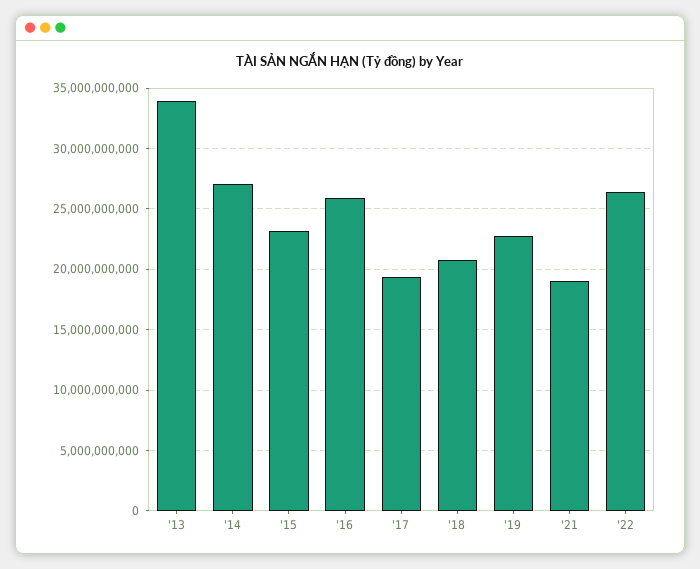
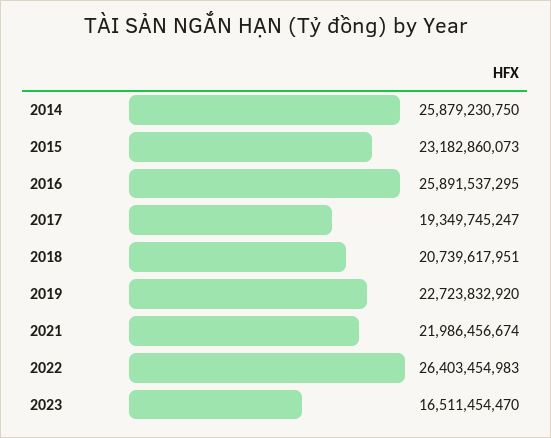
'13: 34000000000 -> none
'14: 27000000000 -> 25879230750
'21: 19000000000 -> 21986456674
2023: none -> 16511454470

